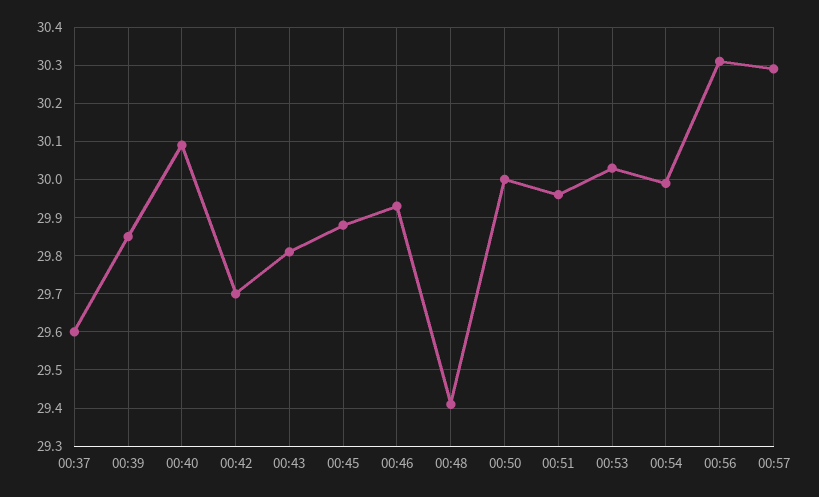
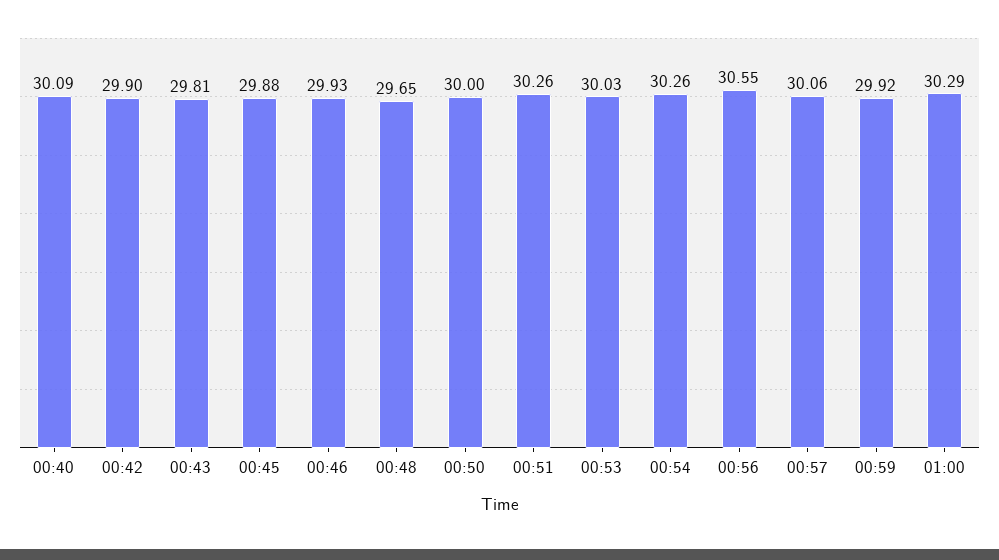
00:37: 29.6 -> none
00:39: 29.85 -> none
00:42: 29.7 -> 29.9
00:48: 29.4 -> 29.65
00:51: 29.95 -> 30.26
00:54: 30 -> 30.26
00:56: 30.3 -> 30.55
00:57: 30.3 -> 30.06
00:59: none -> 29.92
01:00: none -> 30.29

